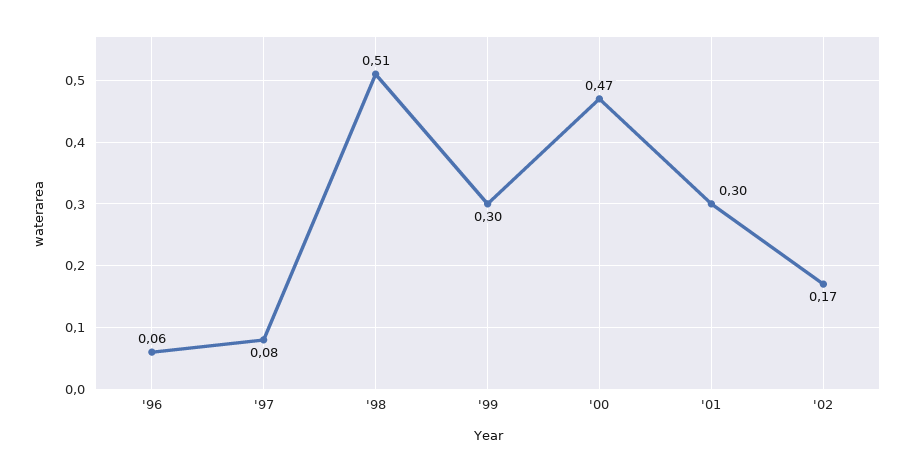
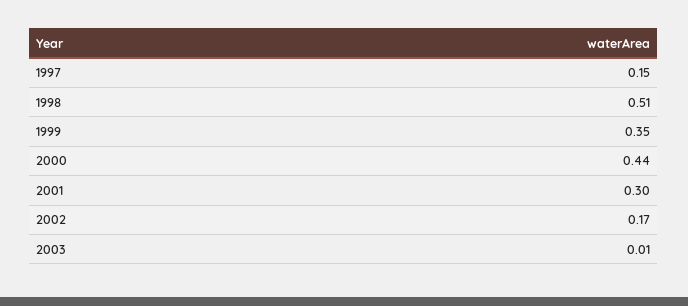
'96: 0.06 -> none
'97: 0.08 -> 0.15
'99: 0.3 -> 0.35
'00: 0.47 -> 0.44
2003: none -> 0.01

